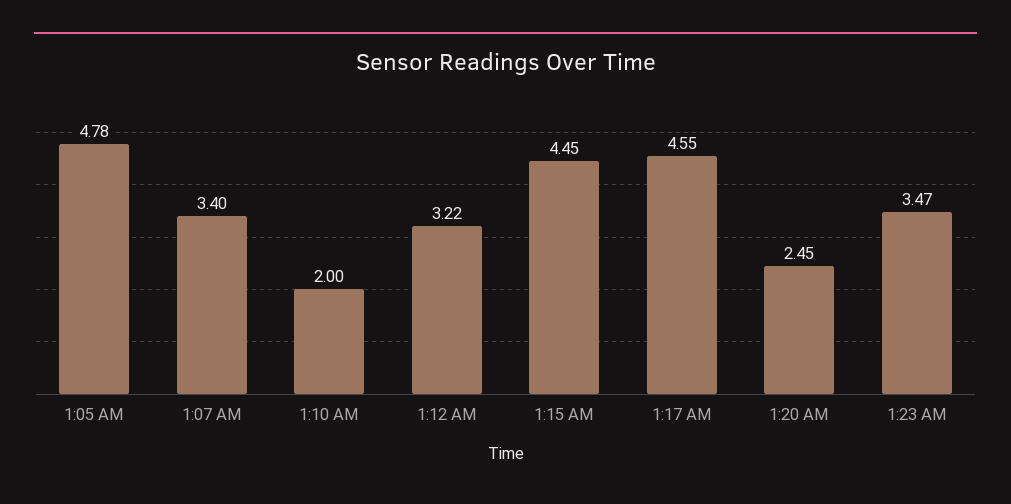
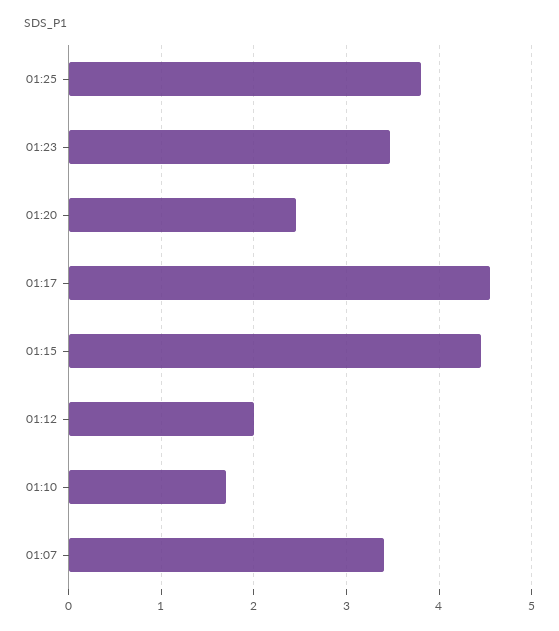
1:05 AM: 4.78 -> none
1:10 AM: 2 -> 1.7
1:12 AM: 3.22 -> 2
01:25: none -> 3.8

